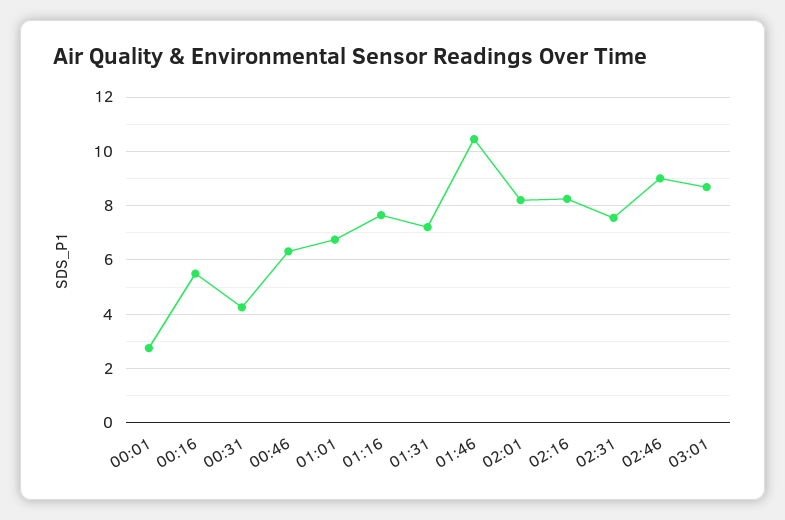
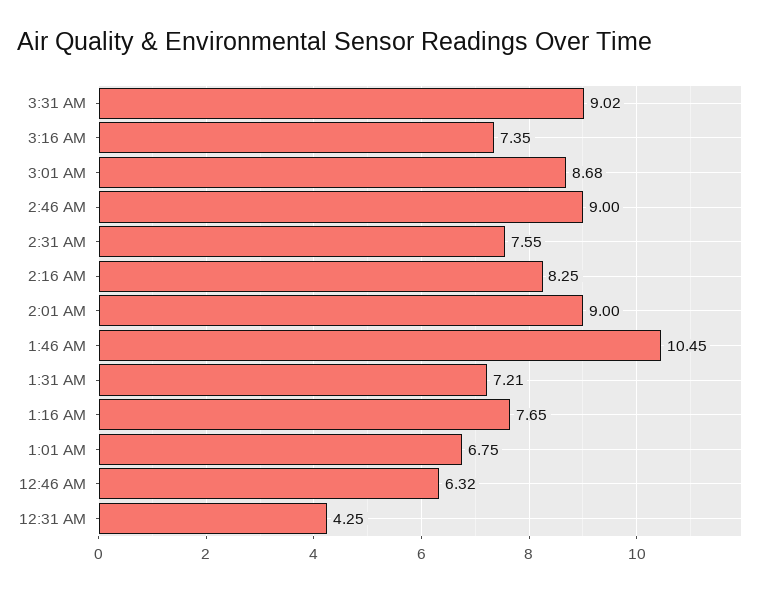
00:01: 2.75 -> none
00:16: 5.5 -> none
02:01: 8.25 -> 9
3:31 AM: none -> 9.02
3:16 AM: none -> 7.35

